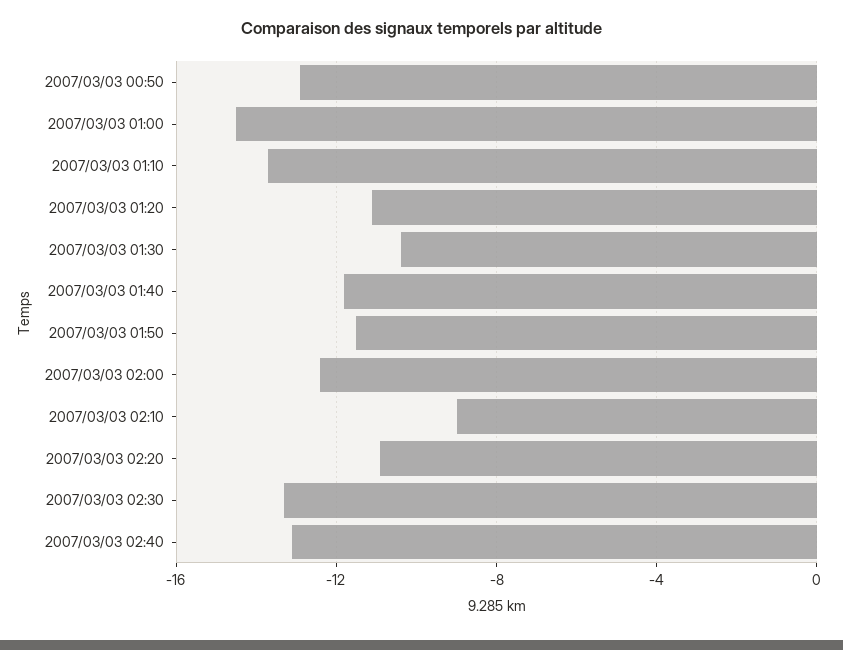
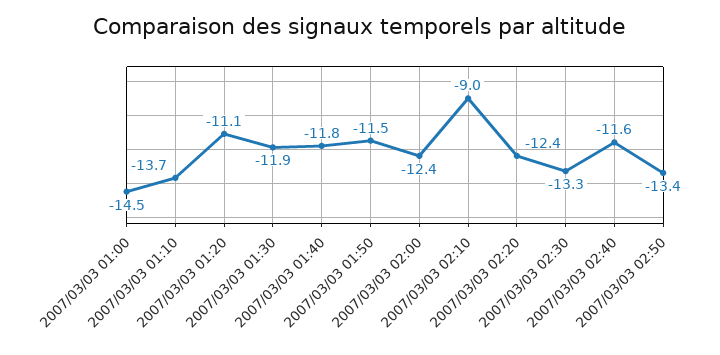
2007/03/03 00:50: -13 -> none
2007/03/03 01:30: -10.5 -> -11.9
2007/03/03 02:20: -11 -> -12.4
2007/03/03 02:40: -13 -> -11.6
2007/03/03 02:50: none -> -13.4

